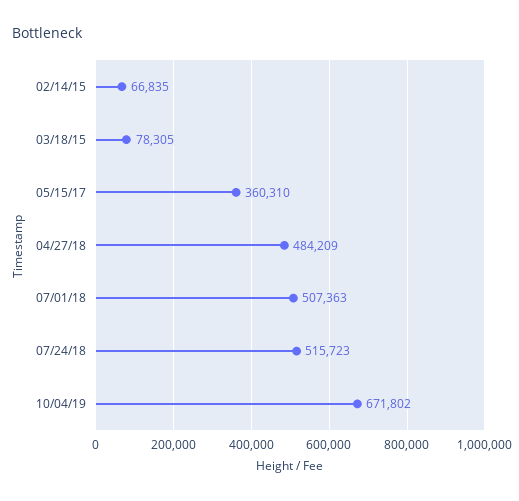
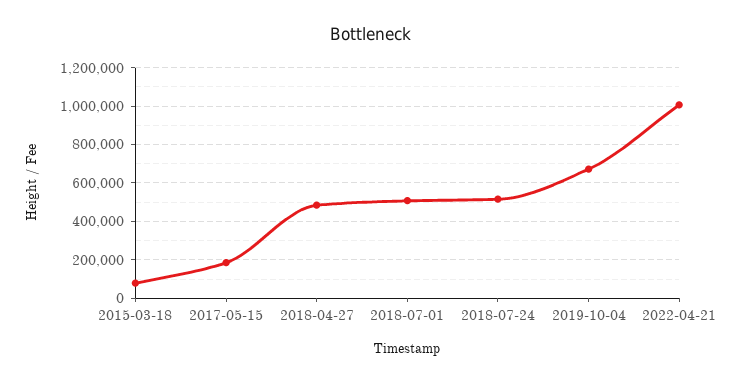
02/14/15: 66835 -> none
05/15/17: 360310 -> 200000
2022-04-21: none -> 1000000

